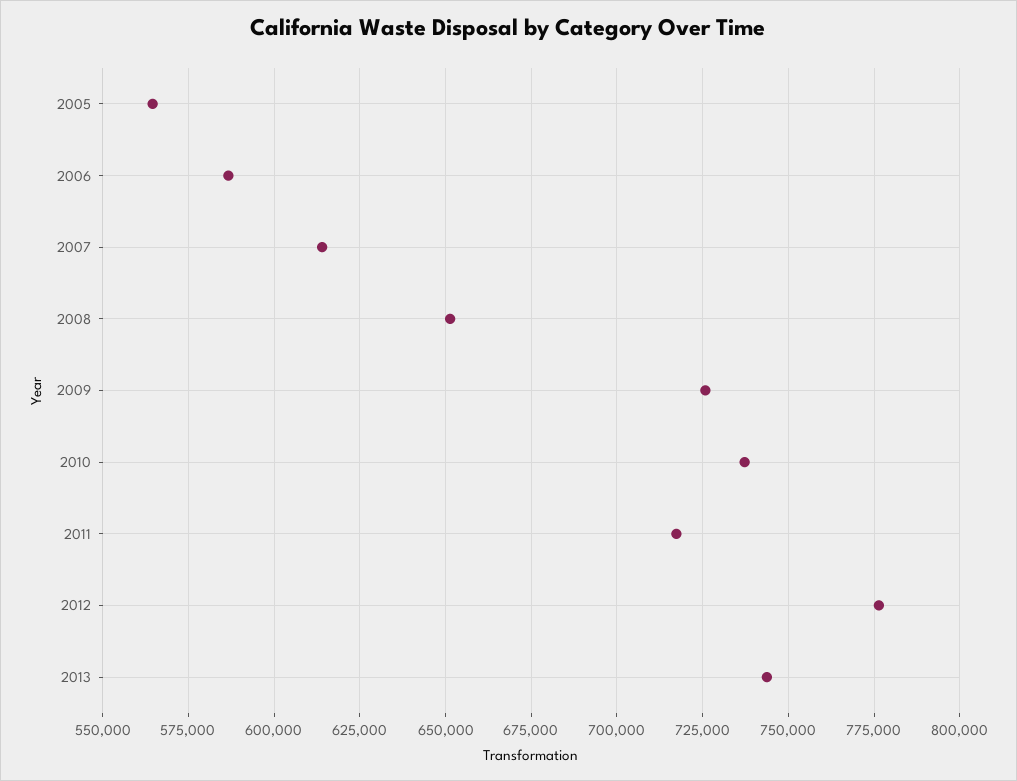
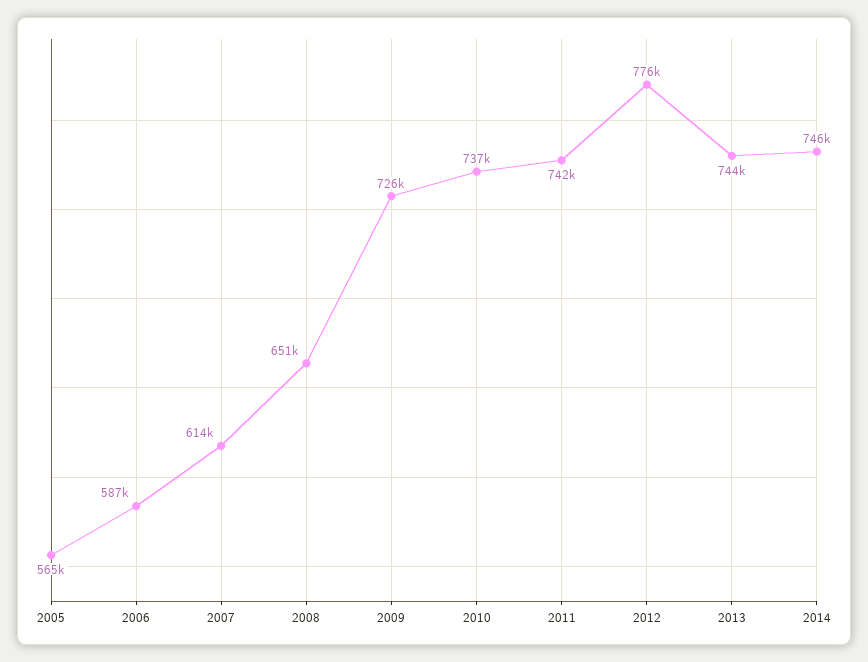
2011: 717500 -> 742000
2014: none -> 746000

